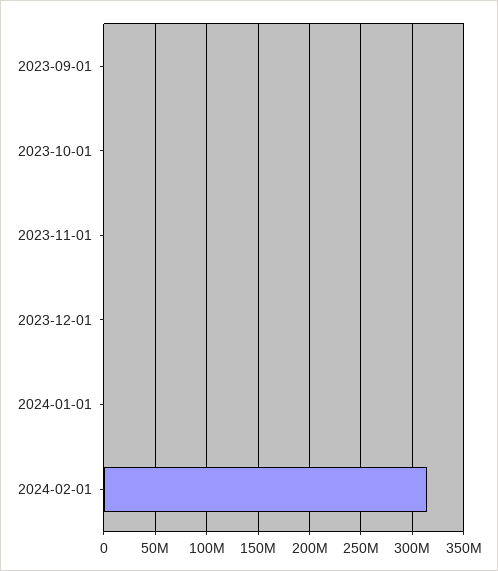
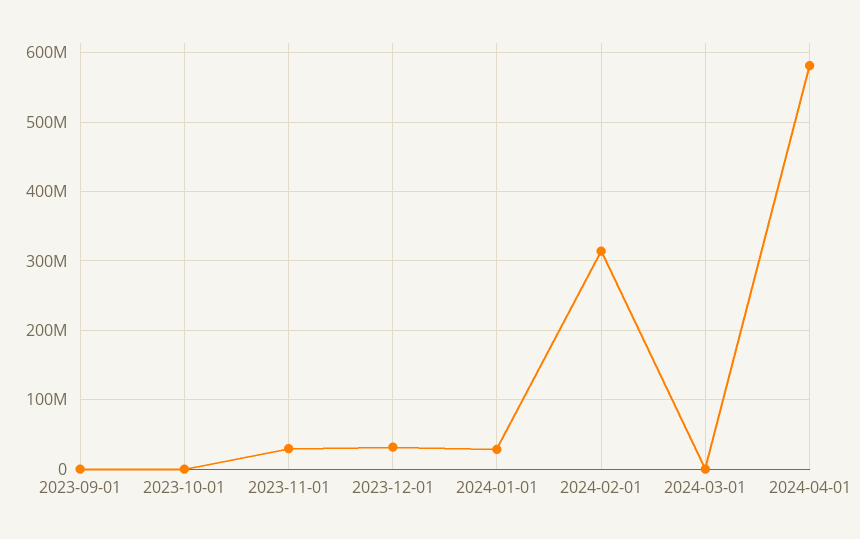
2023-11-01: 0 -> 30000000
2023-12-01: 0 -> 30000000
2024-01-01: 0 -> 30000000
2024-03-01: none -> 0
2024-04-01: none -> 580000000

